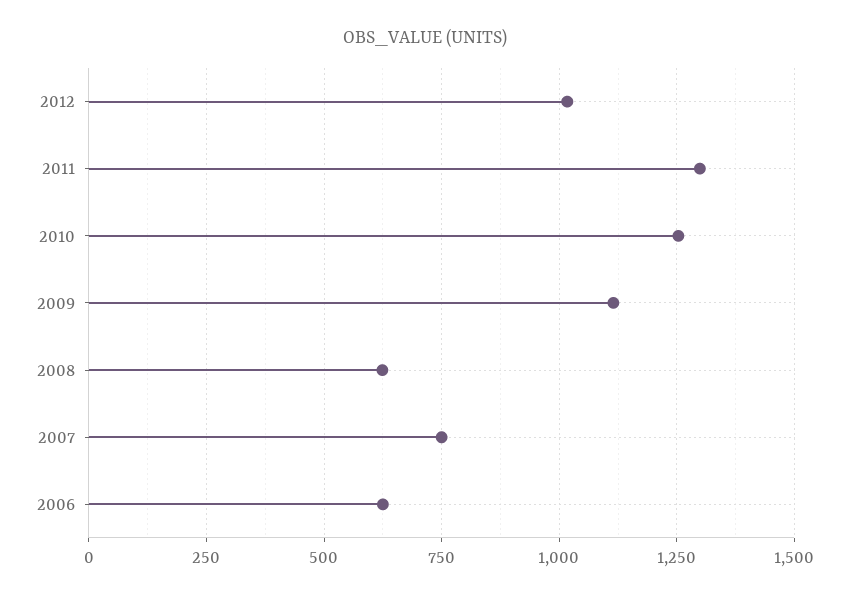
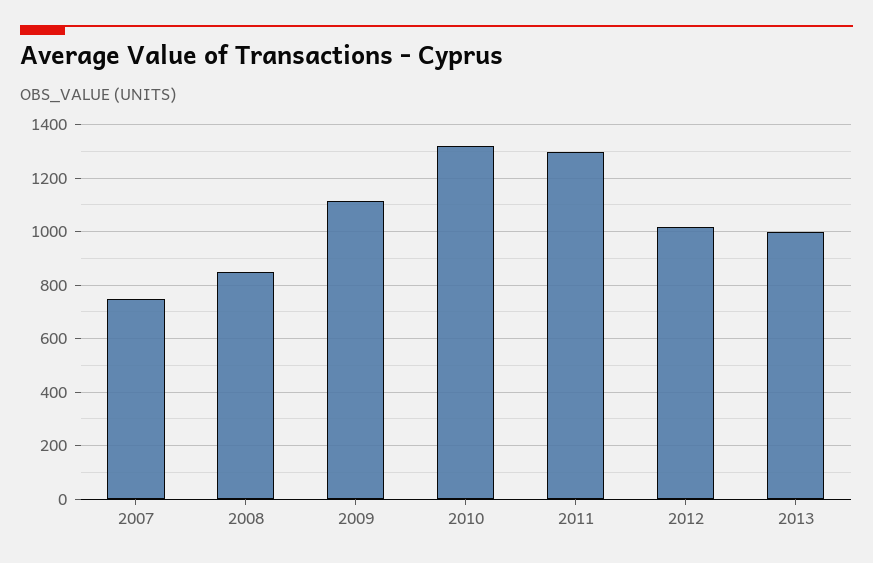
2010: 1250 -> 1325
2008: 625 -> 850
2006: 625 -> none
2013: none -> 1000

